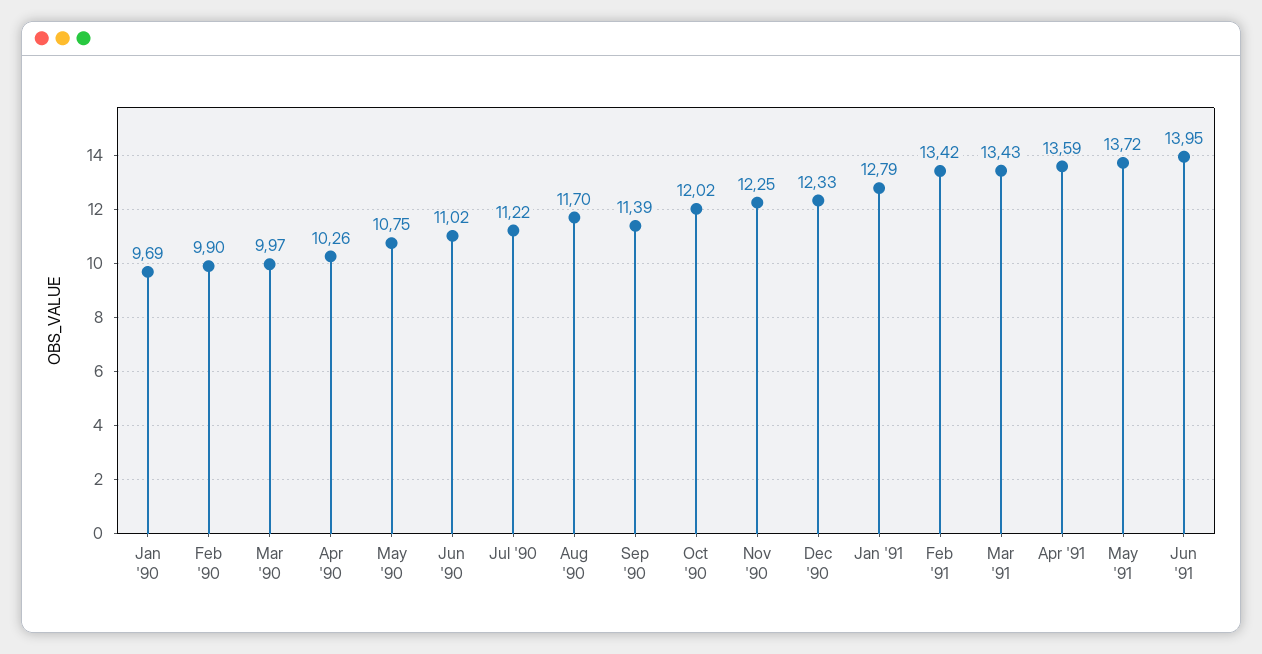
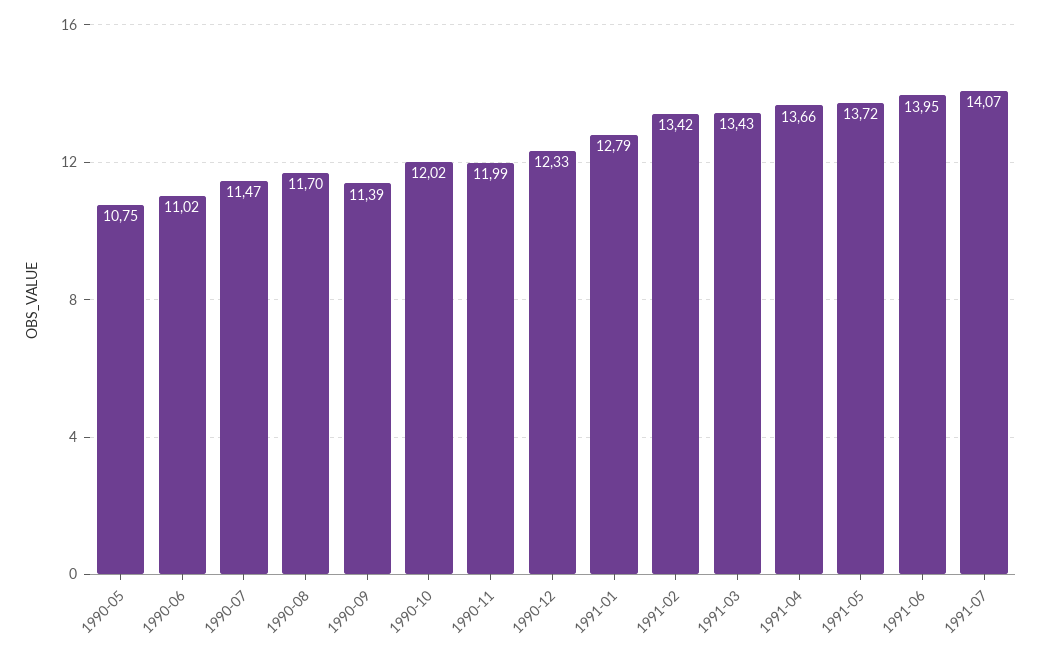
Jan '90: 9.69 -> none
Feb '90: 9.9 -> none
Mar '90: 9.97 -> none
Apr '90: 10.26 -> none
Jul '90: 11.22 -> 11.47
Nov '90: 12.25 -> 11.99
Apr '91: 13.59 -> 13.66
1991-07: none -> 14.07

